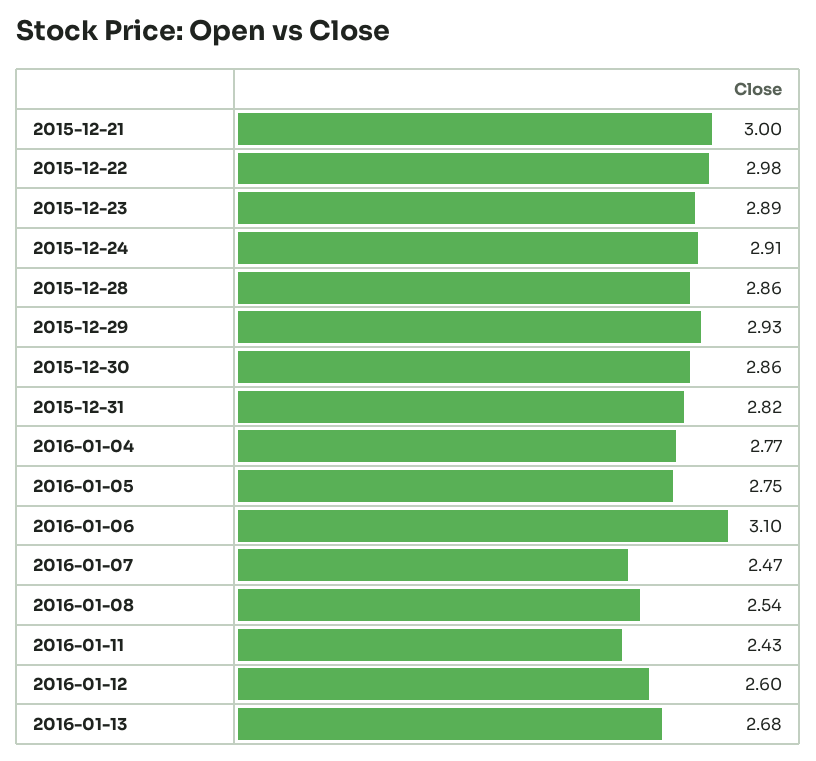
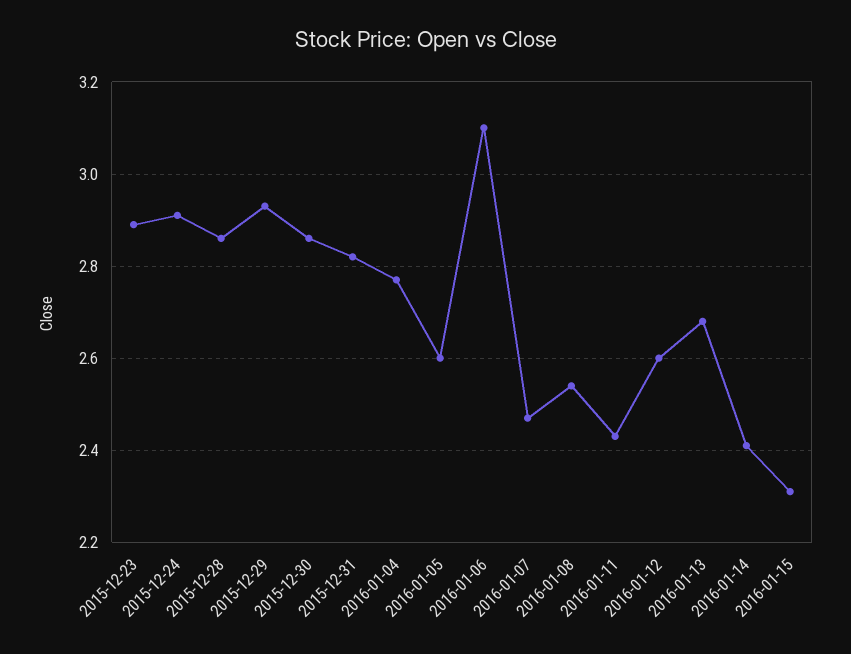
2015-12-21: 3 -> none
2015-12-22: 2.98 -> none
2016-01-05: 2.75 -> 2.6
2016-01-14: none -> 2.4
2016-01-15: none -> 2.3

